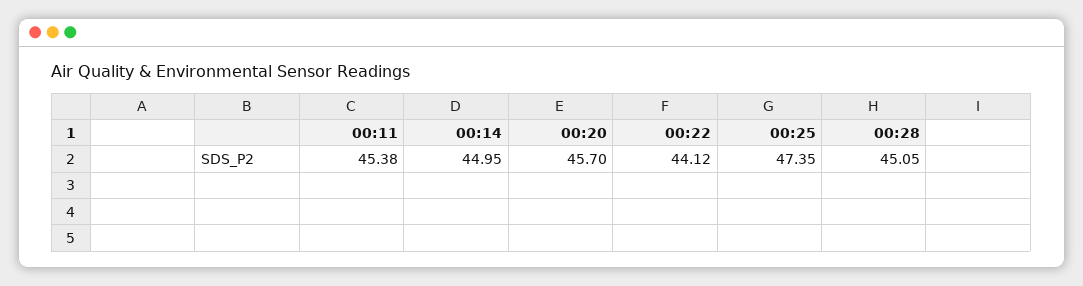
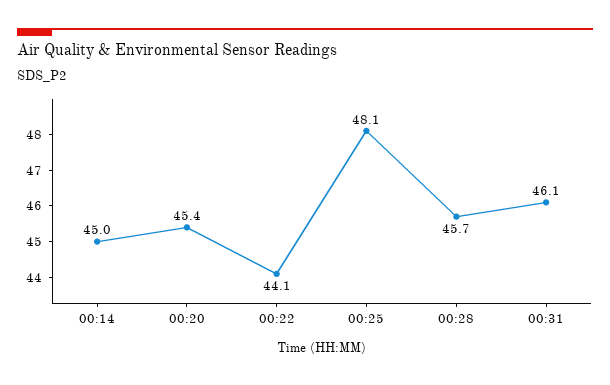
00:11: 45.38 -> none
00:20: 45.7 -> 45.4
00:25: 47.35 -> 48.1
00:28: 45.05 -> 45.7
00:31: none -> 46.1

